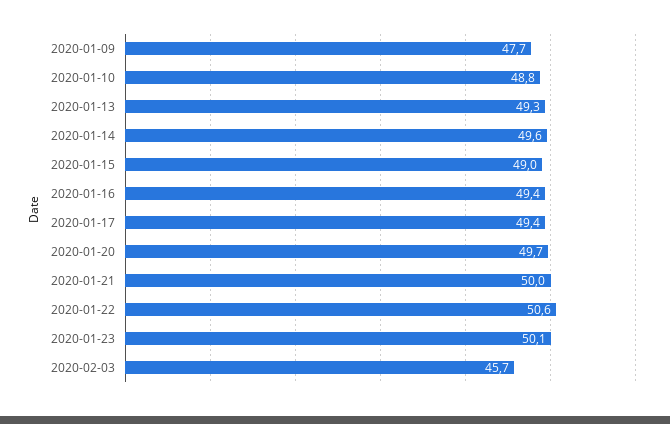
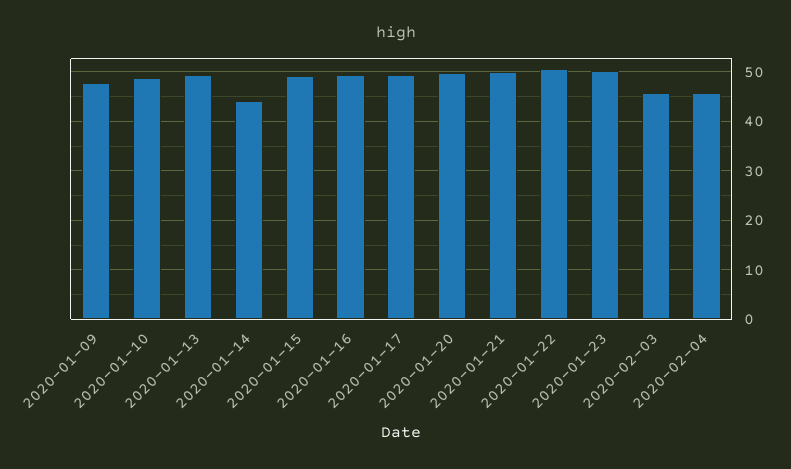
2020-01-14: 49.6 -> 44
2020-02-04: none -> 46

